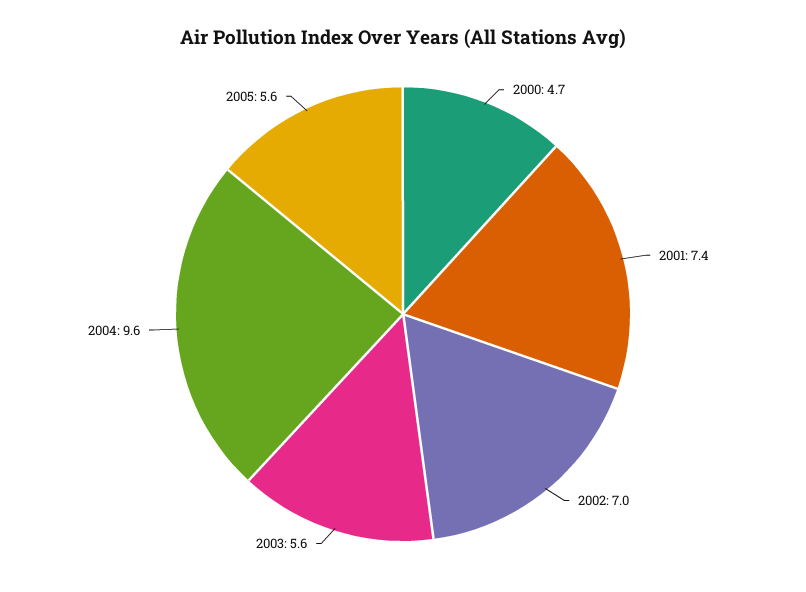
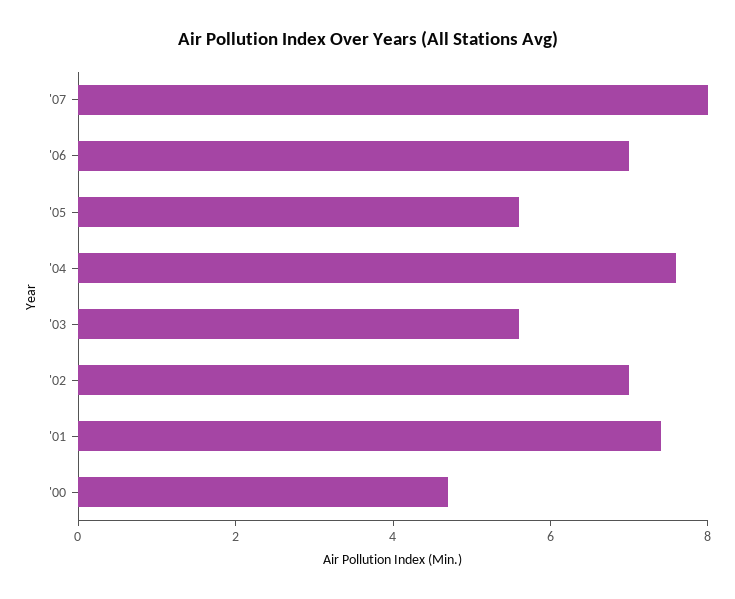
2004: 9.6 -> 7.5
'07: none -> 8
'06: none -> 7

